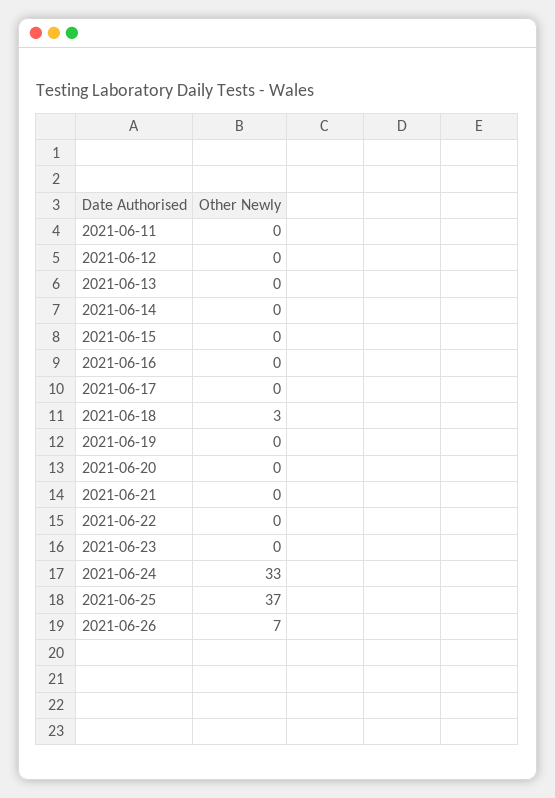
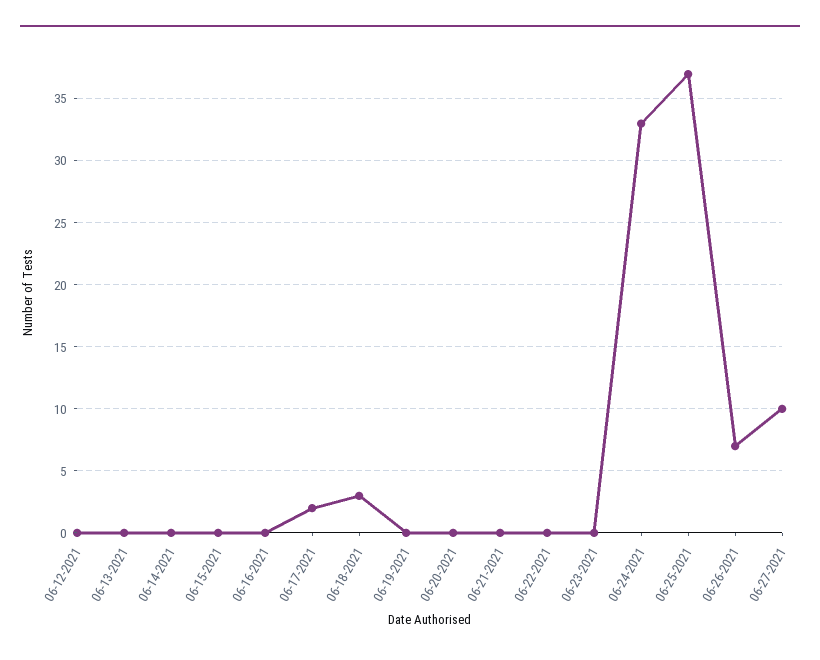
2021-06-11: 0 -> none
2021-06-17: 0 -> 2
06-27-2021: none -> 10

